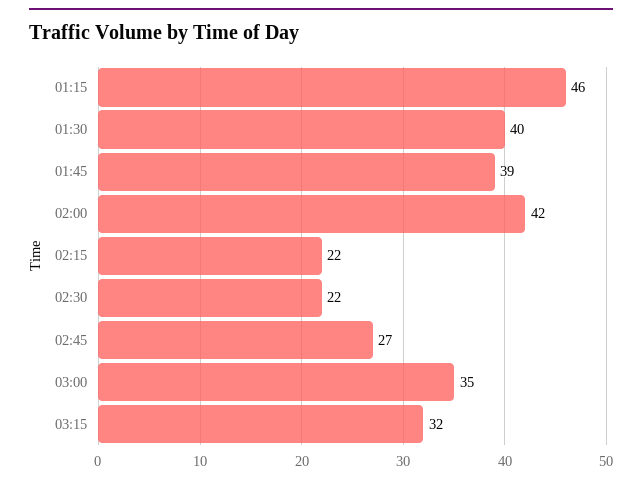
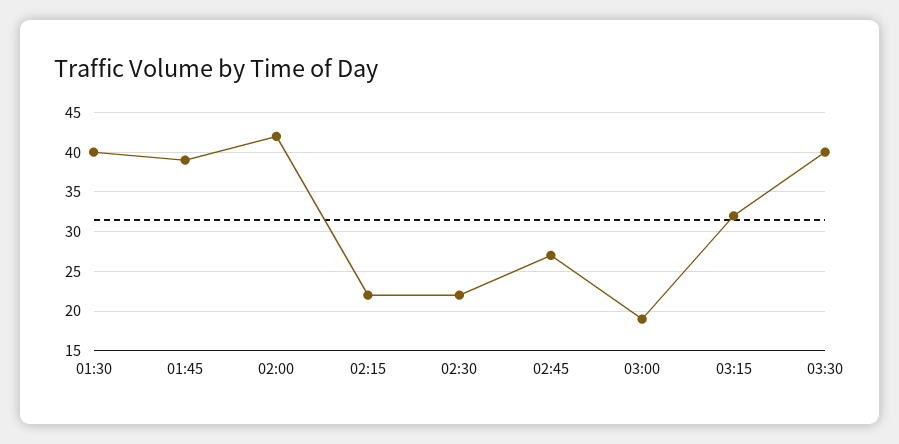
01:15: 46 -> none
03:00: 35 -> 19
03:30: none -> 40

